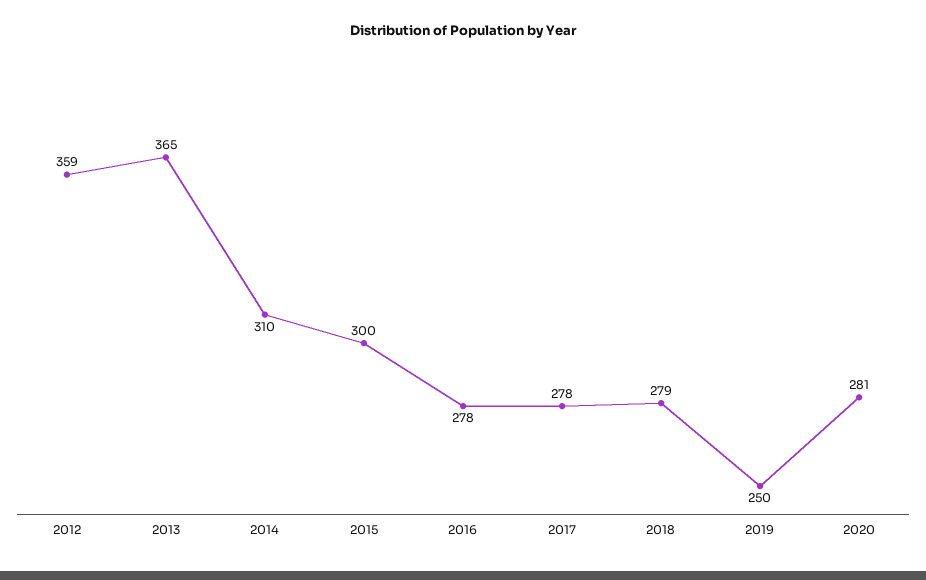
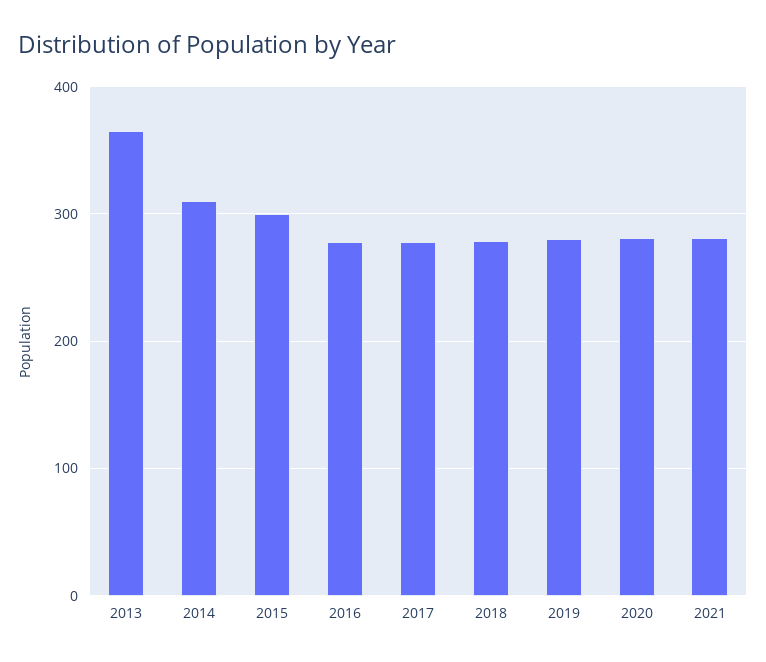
2012: 359 -> none
2019: 250 -> 280
2021: none -> 280

